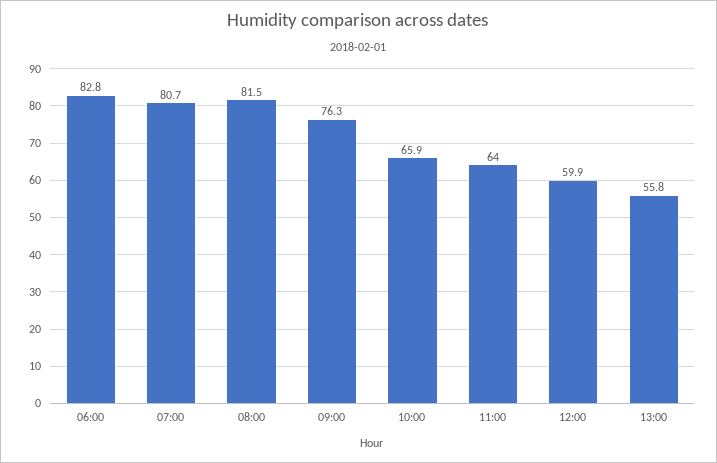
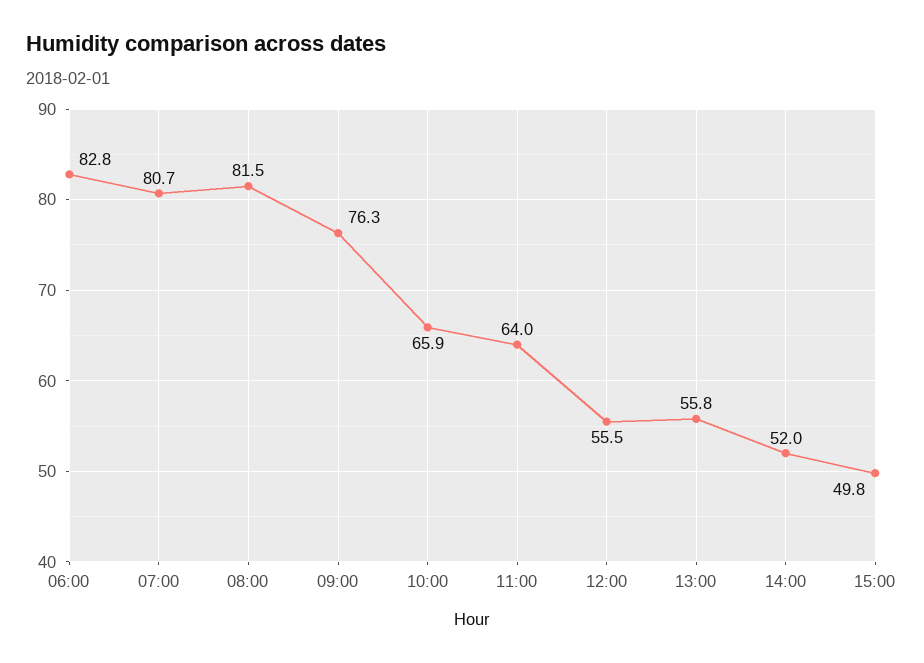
12:00: 59.9 -> 55.5
14:00: none -> 52
15:00: none -> 49.8

